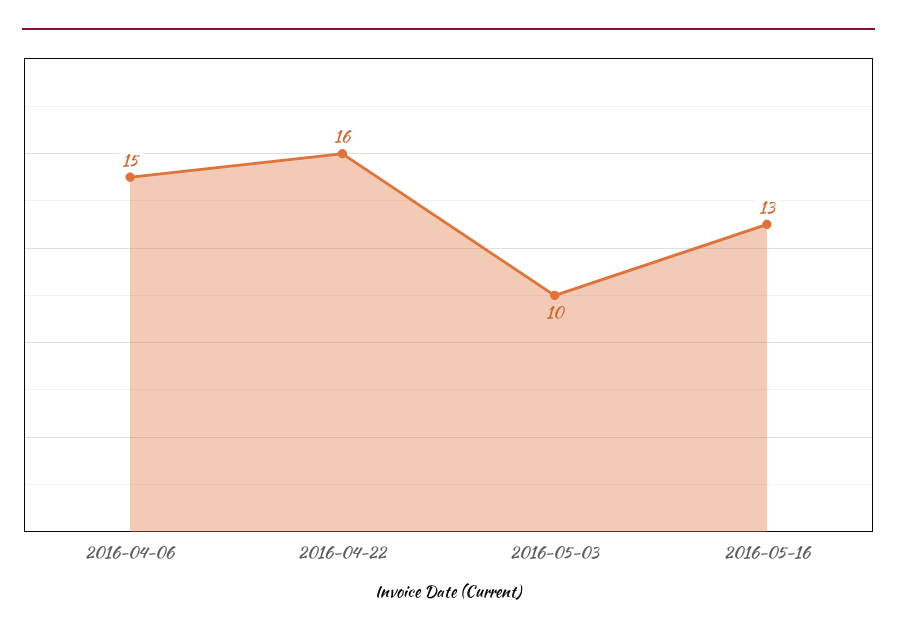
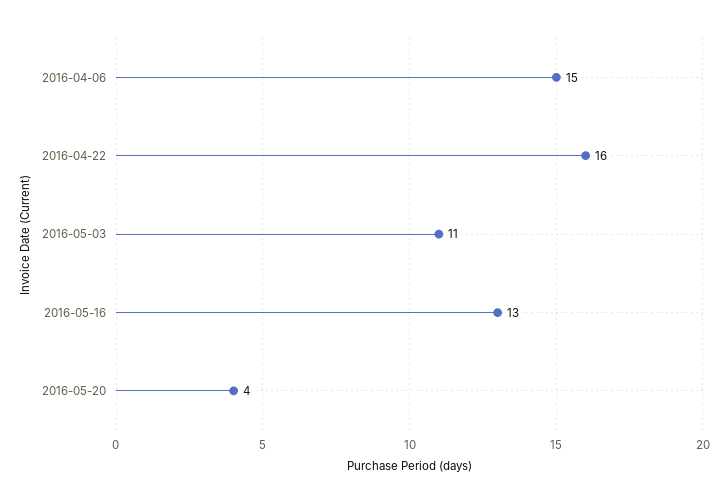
2016-05-03: 10 -> 11
2016-05-20: none -> 4

